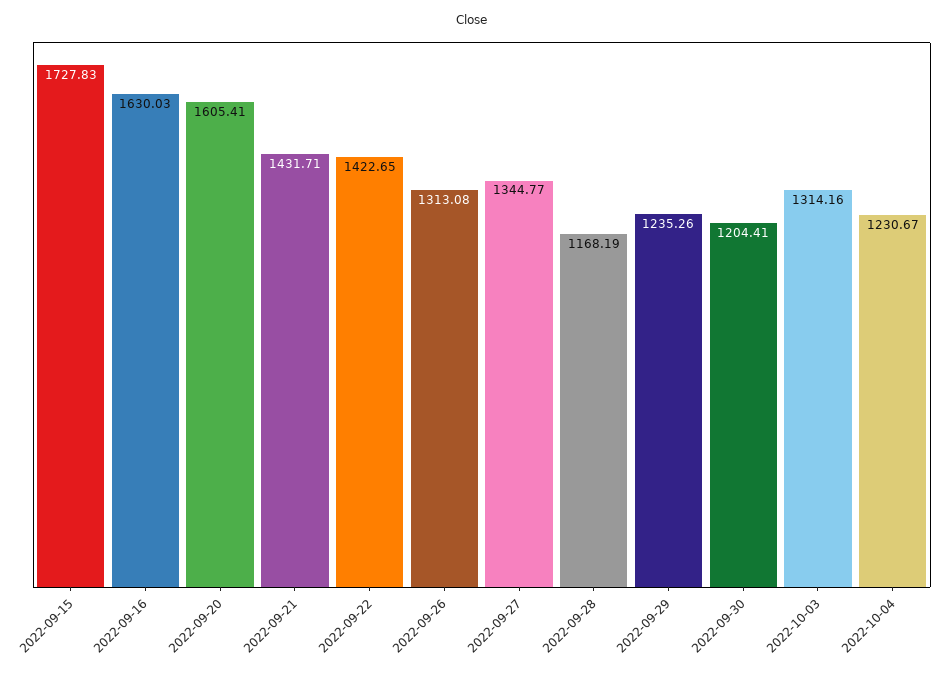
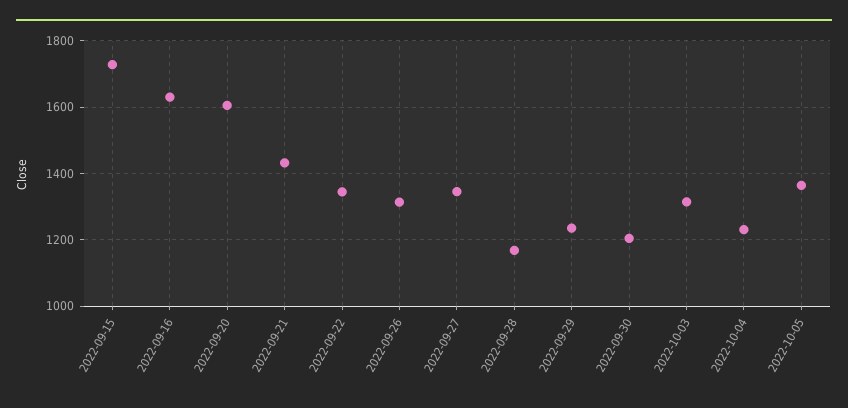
2022-09-22: 1422.65 -> 1340
2022-10-05: none -> 1360

